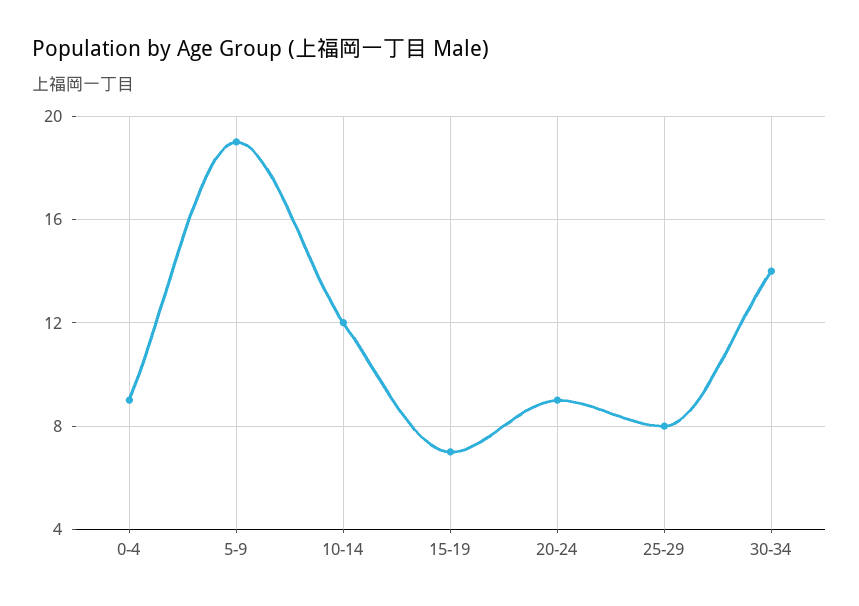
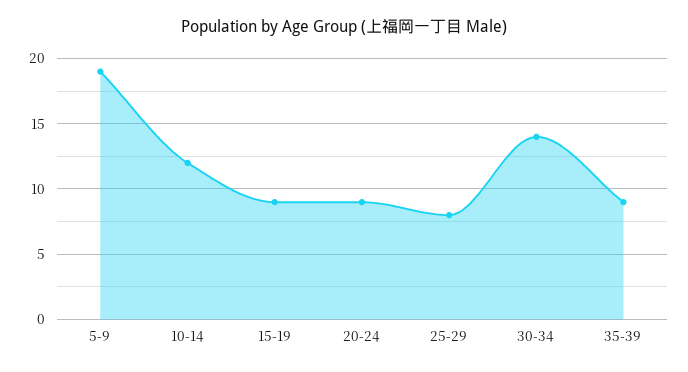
0-4: 9 -> none
15-19: 7 -> 9
35-39: none -> 9

